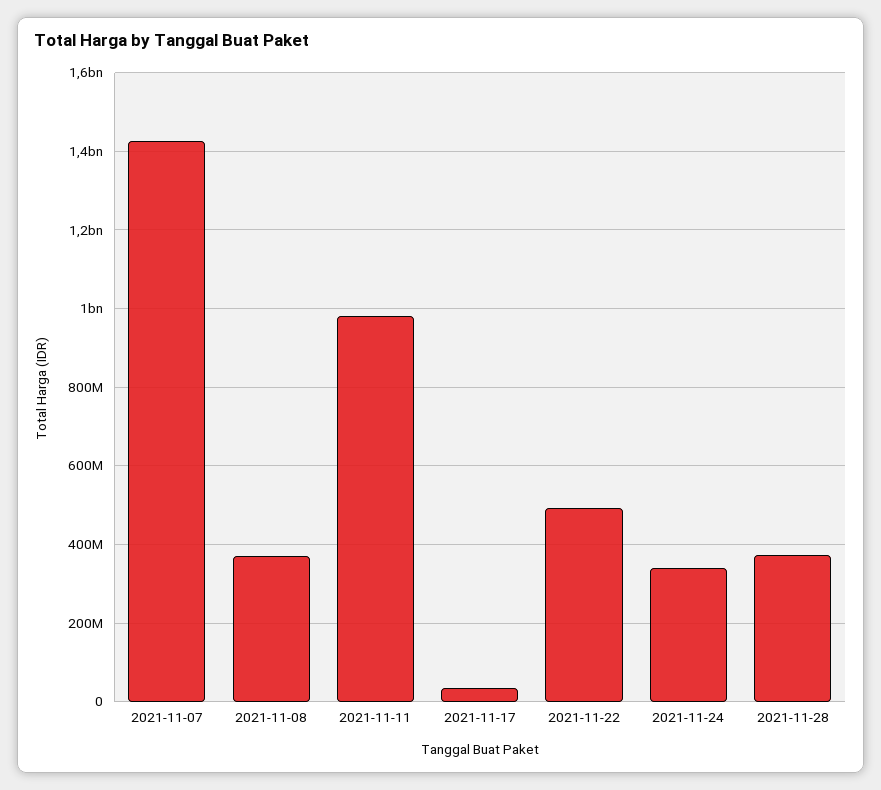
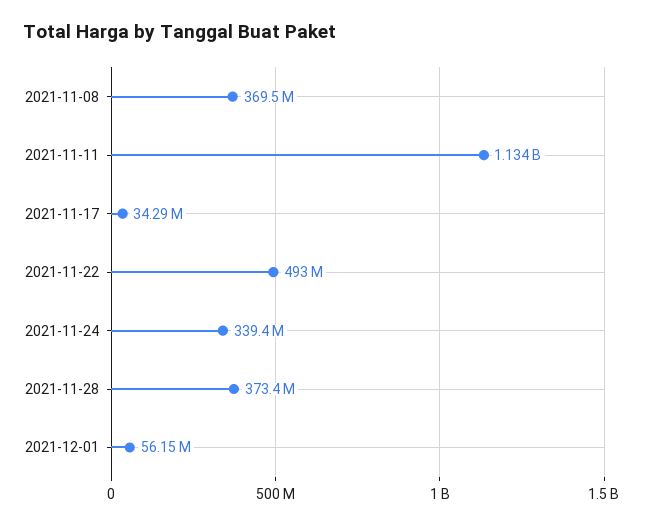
2021-11-07: 1420000000 -> none
2021-11-11: 980000000 -> 1134000000
2021-12-01: none -> 56150000

